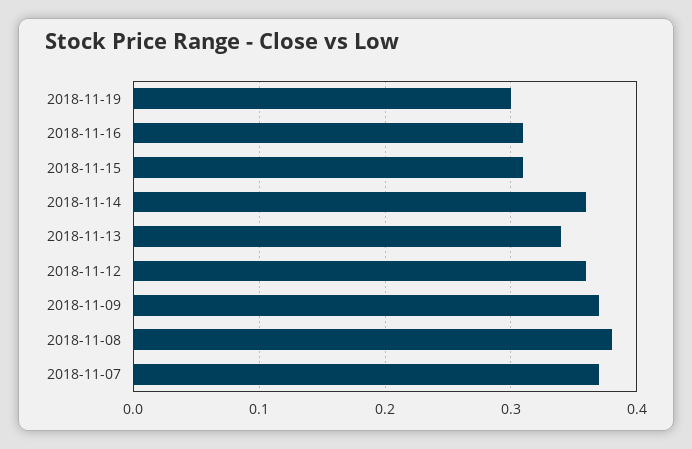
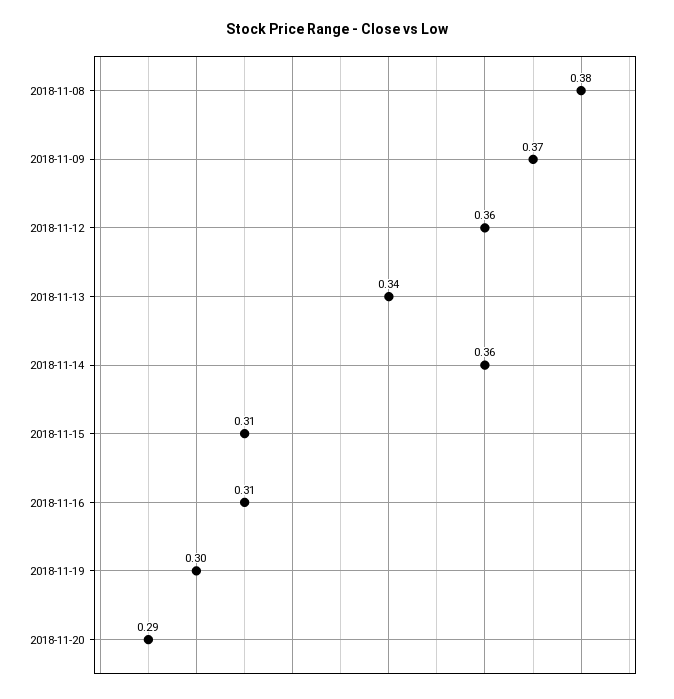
2018-11-07: 0.37 -> none
2018-11-20: none -> 0.29

